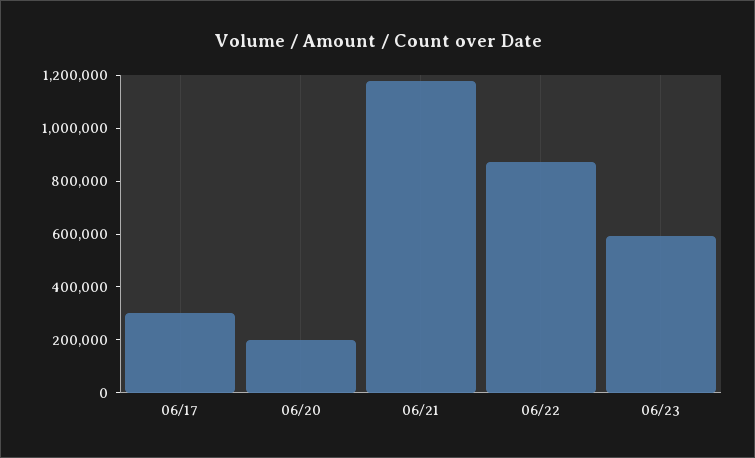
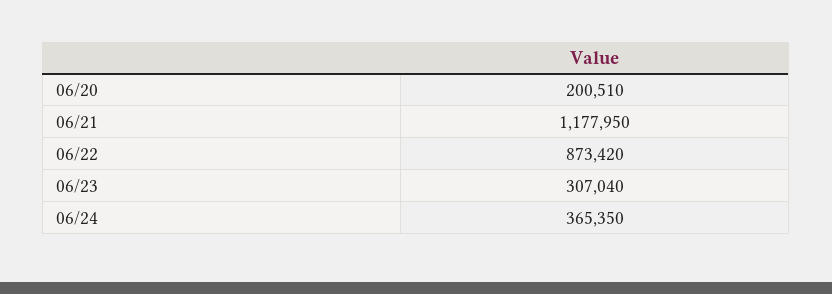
06/17: 300000 -> none
06/23: 600000 -> 307040
06/24: none -> 365350

